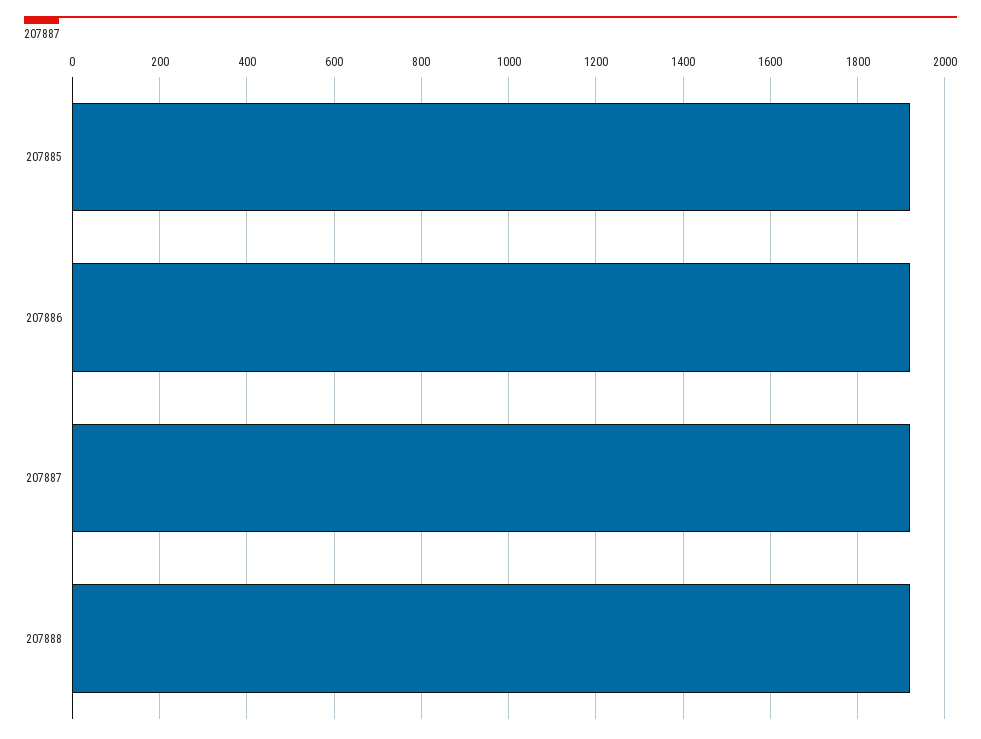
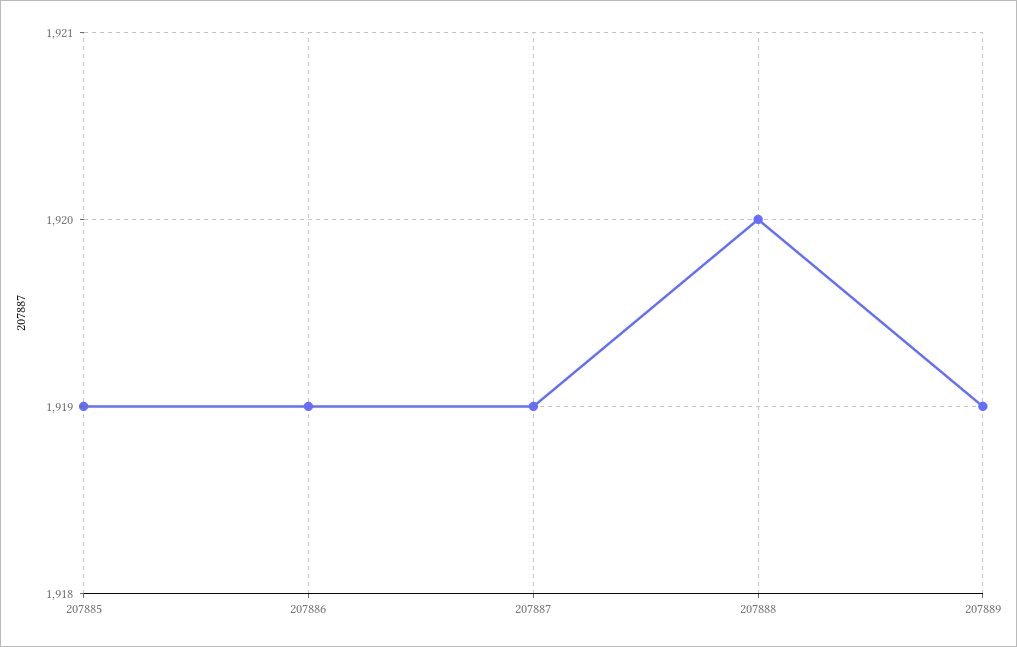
207889: none -> 1919

